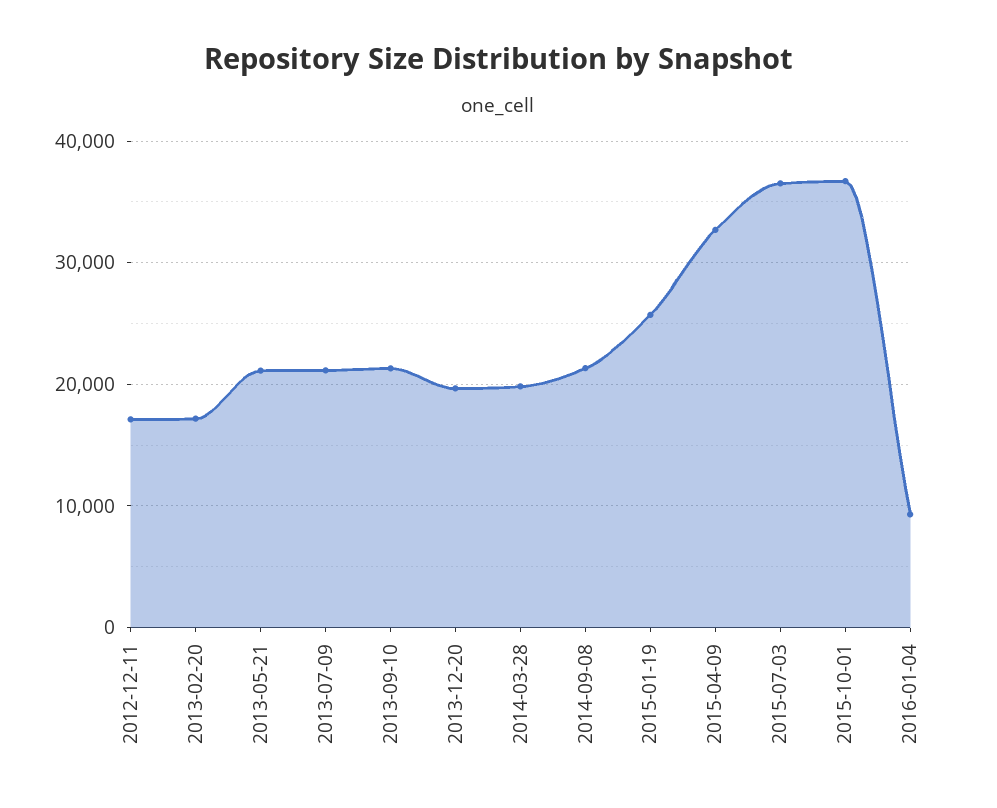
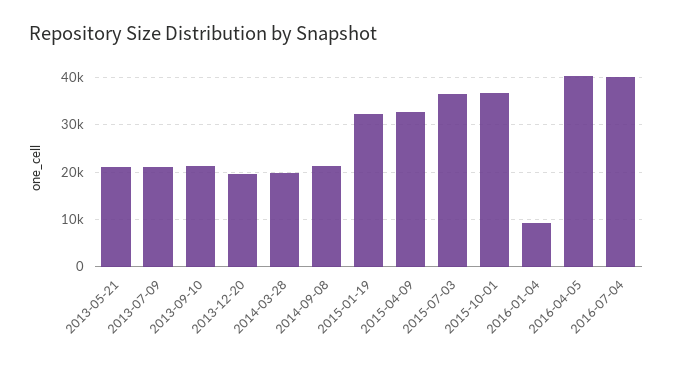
2012-12-11: 17000 -> none
2013-02-20: 17000 -> none
2015-01-19: 26000 -> 32000
2016-04-05: none -> 40000
2016-07-04: none -> 40000

